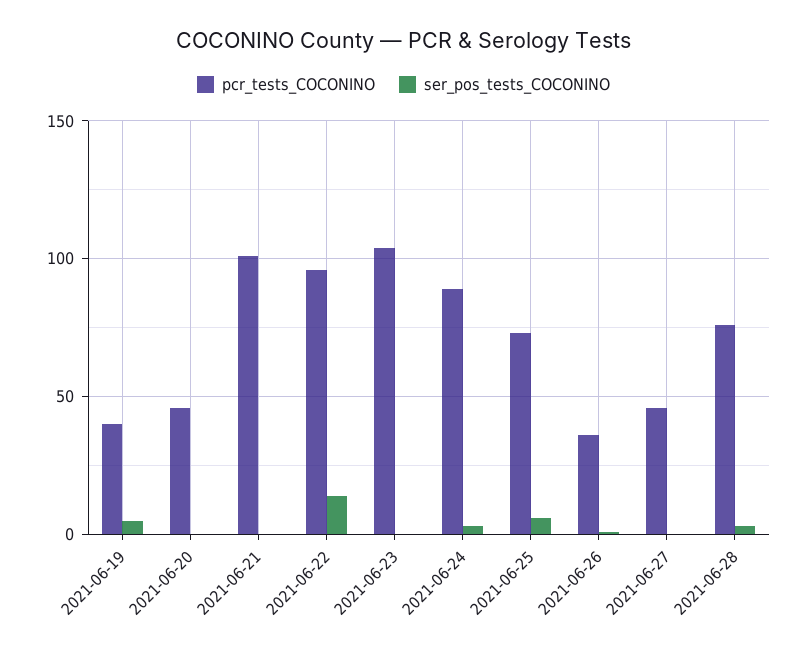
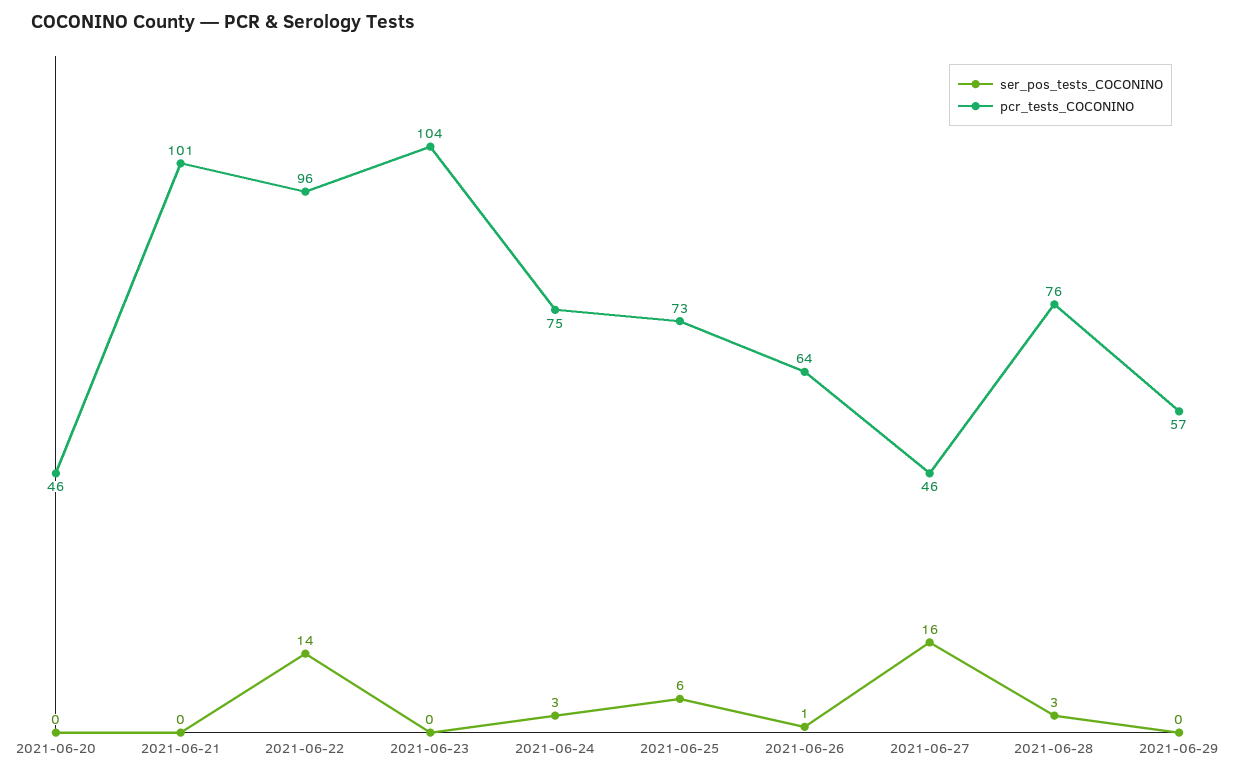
pcr_tests_COCONINO, 2021-06-19: 40 -> none
ser_pos_tests_COCONINO, 2021-06-19: 5 -> none
pcr_tests_COCONINO, 2021-06-24: 90 -> 75
pcr_tests_COCONINO, 2021-06-26: 35 -> 64
ser_pos_tests_COCONINO, 2021-06-27: 0 -> 16
ser_pos_tests_COCONINO, 2021-06-29: none -> 0
pcr_tests_COCONINO, 2021-06-29: none -> 57

